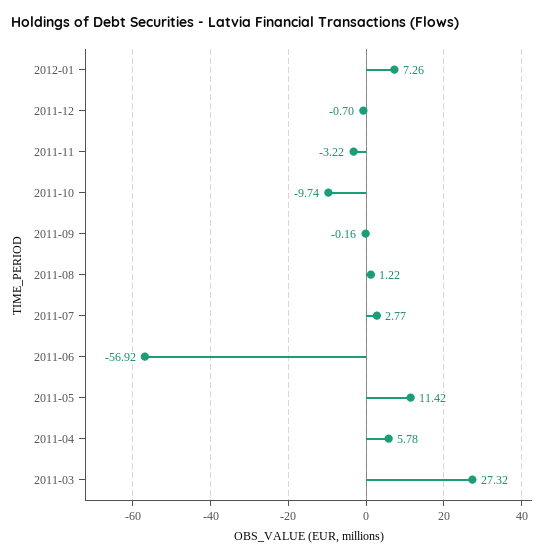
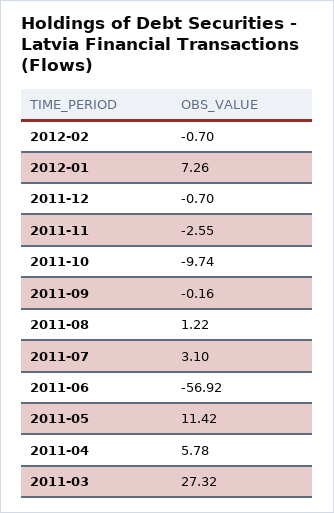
2011-11: -3.22 -> -2.55
2011-07: 2.77 -> 3.1
2012-02: none -> -0.7

